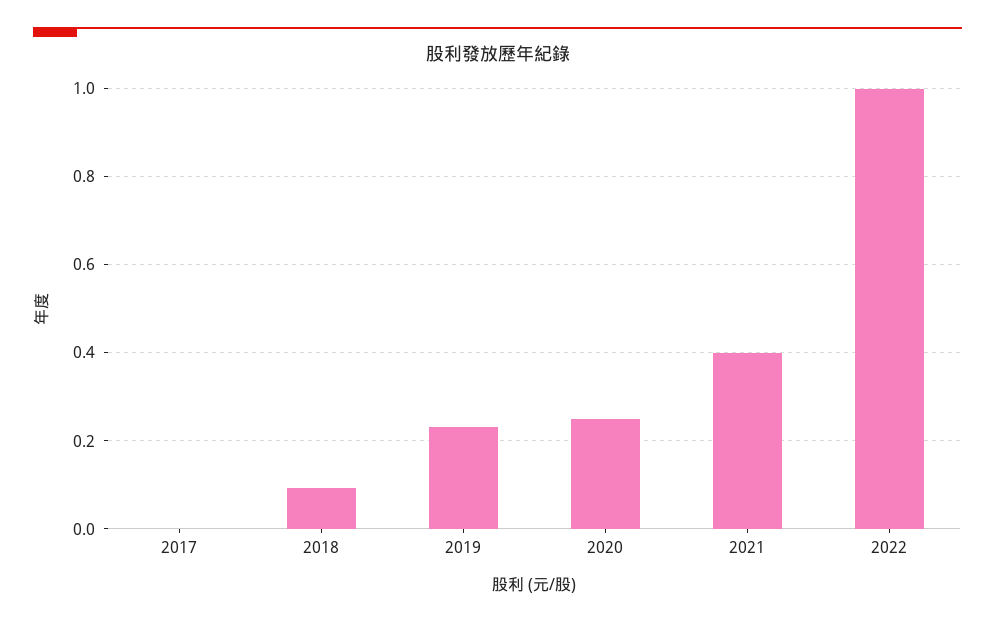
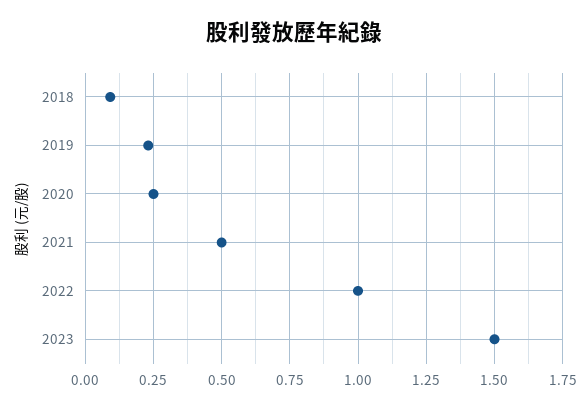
2017: 0 -> none
2021: 0.4 -> 0.5
2023: none -> 1.5

